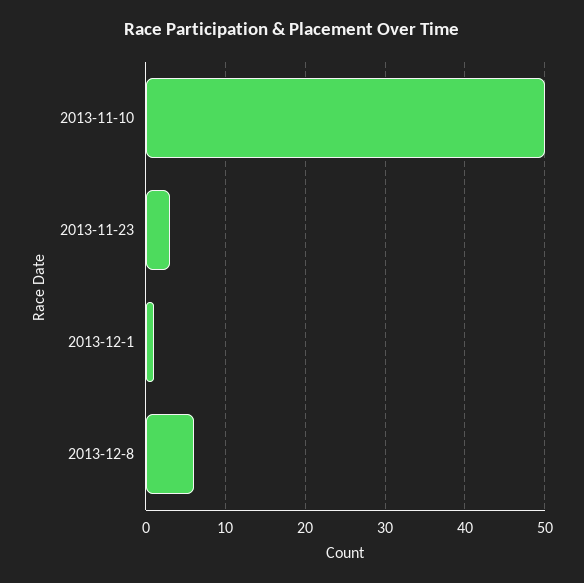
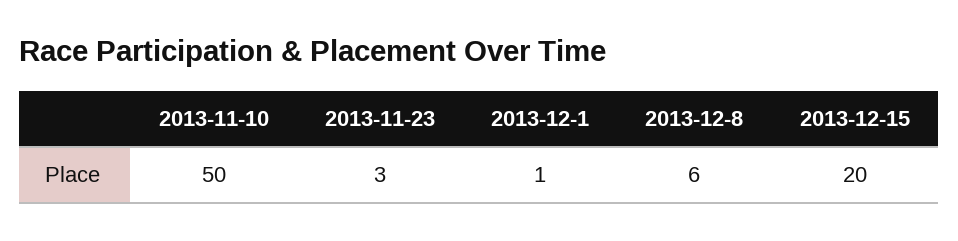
2013-12-15: none -> 20

